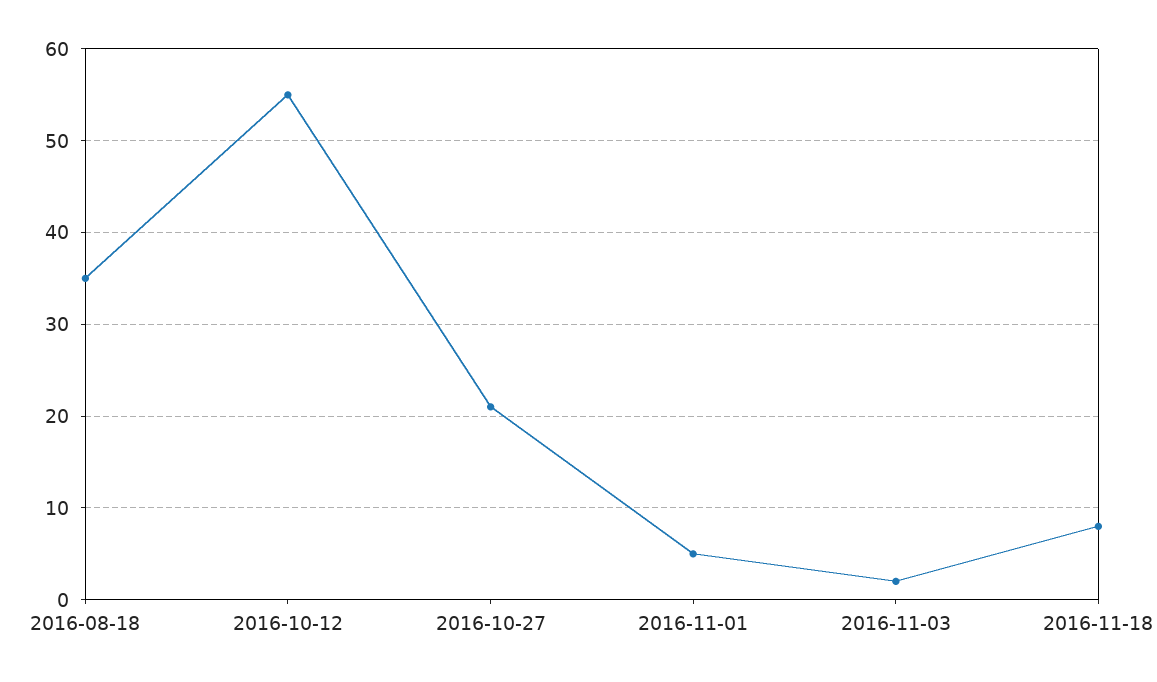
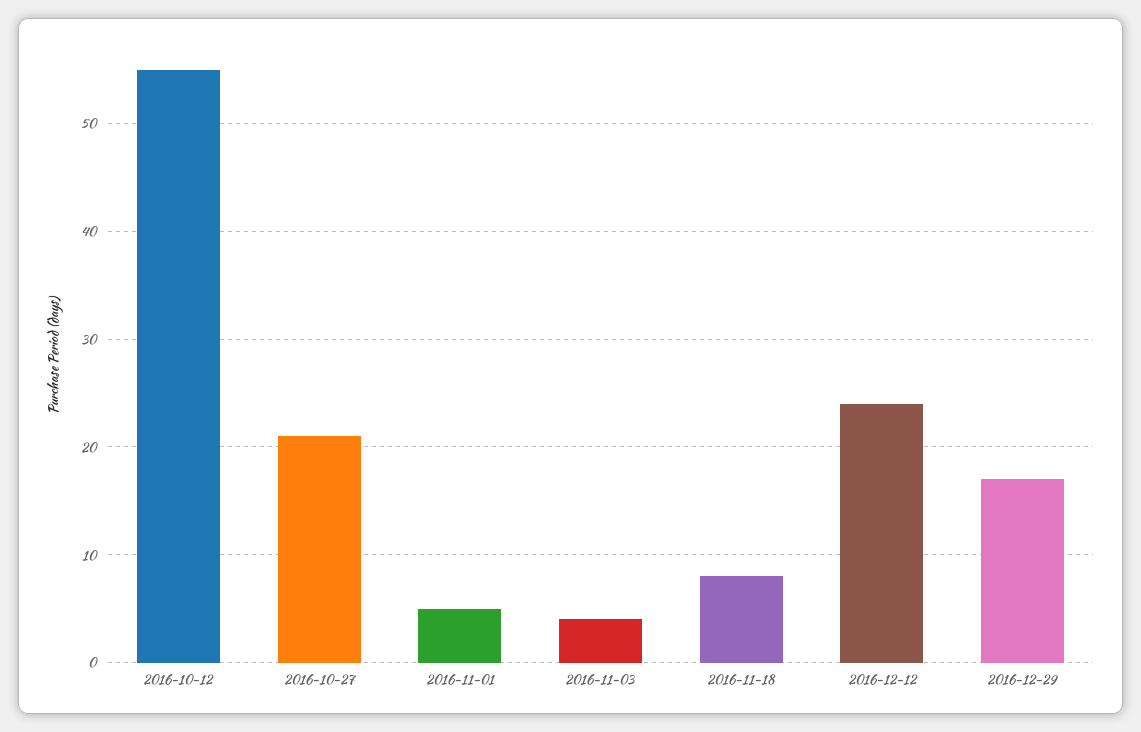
2016-08-18: 35 -> none
2016-11-03: 2 -> 4
2016-12-12: none -> 24
2016-12-29: none -> 17

